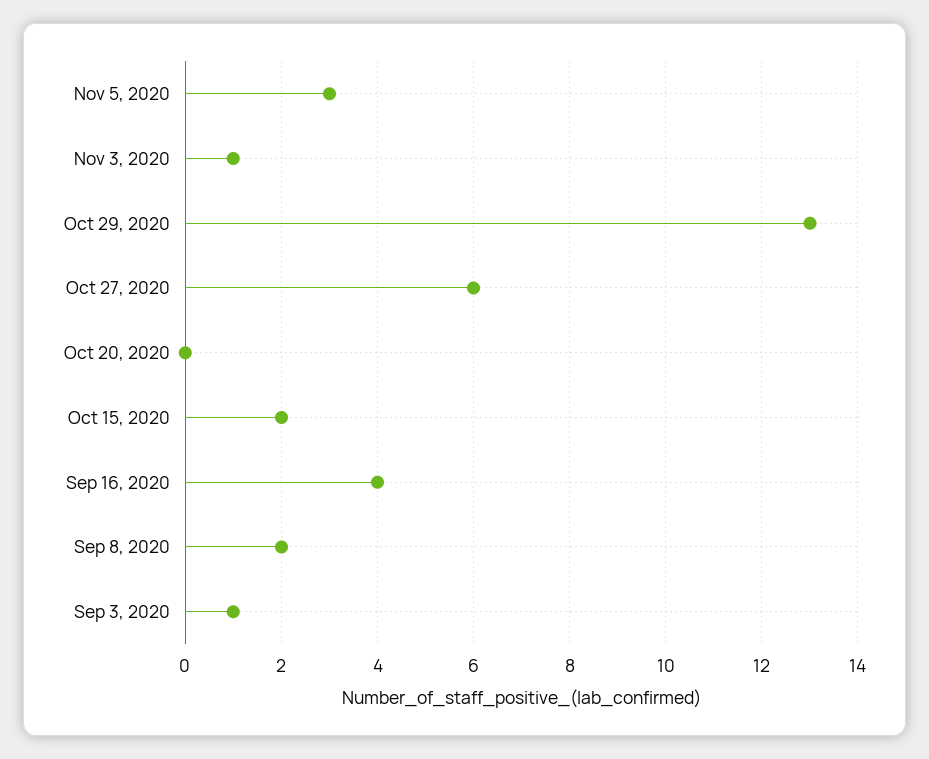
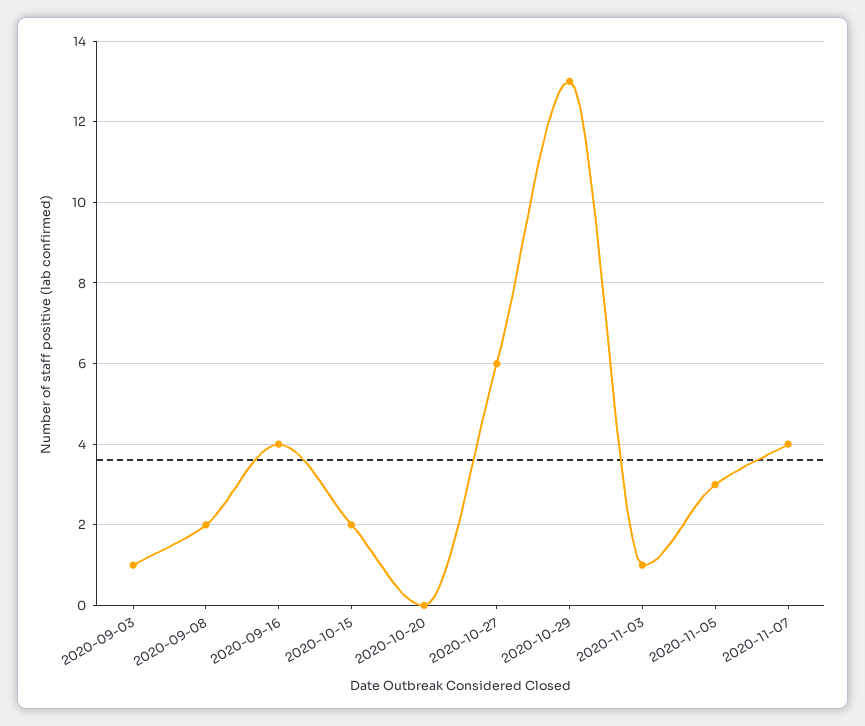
2020-11-07: none -> 4

